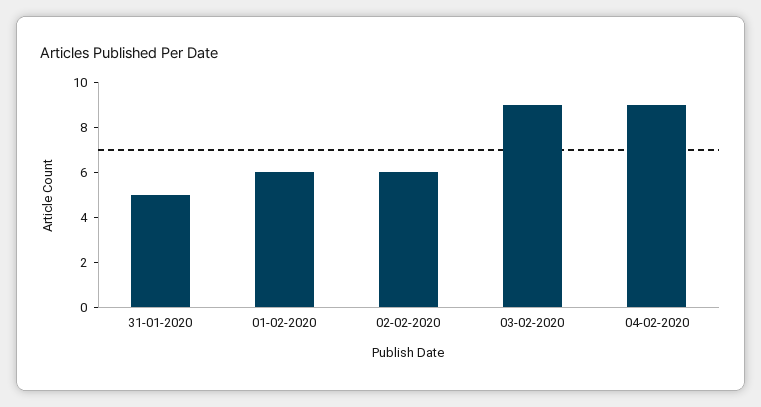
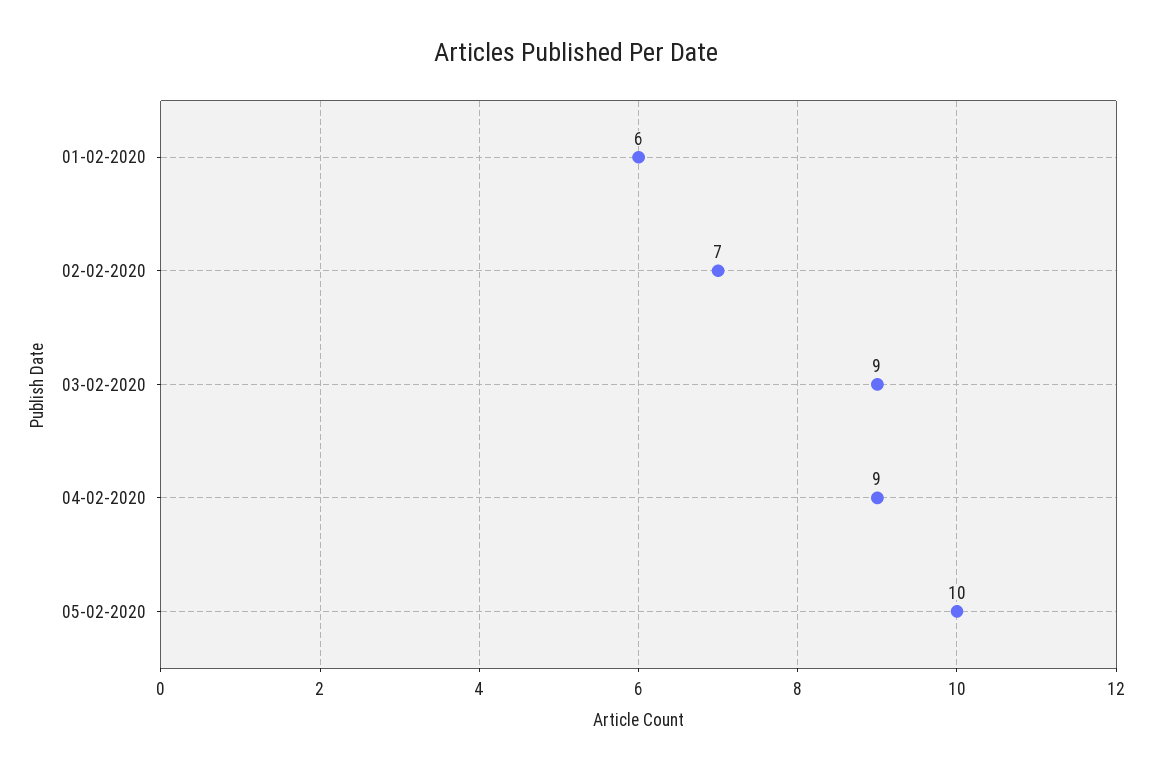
31-01-2020: 5 -> none
02-02-2020: 6 -> 7
05-02-2020: none -> 10

